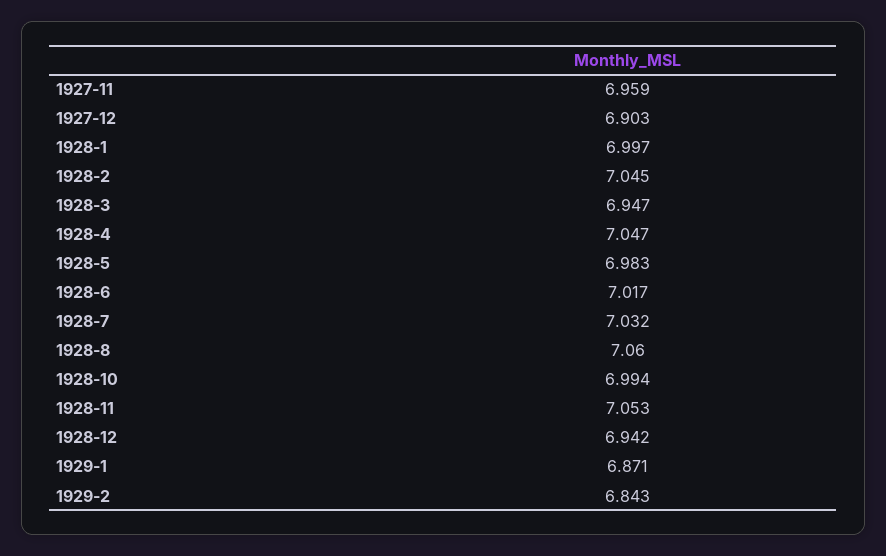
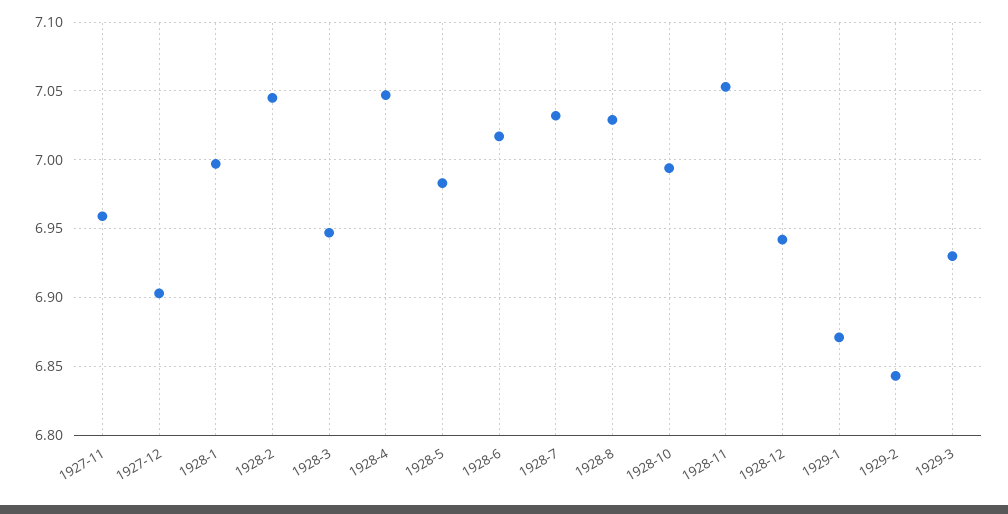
1928-8: 7.06 -> 7.03
1929-3: none -> 6.93

